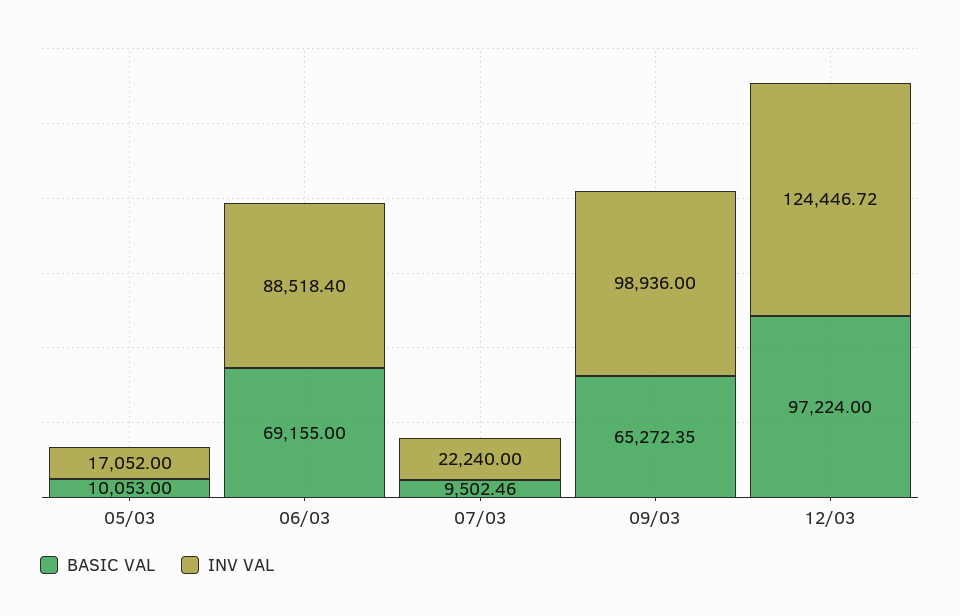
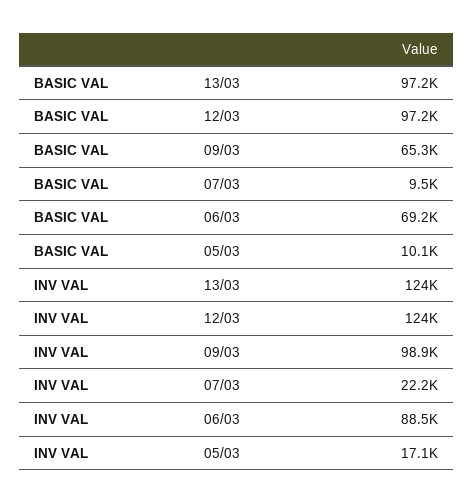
BASIC VAL, 13/03: none -> 97200
INV VAL, 13/03: none -> 124000

